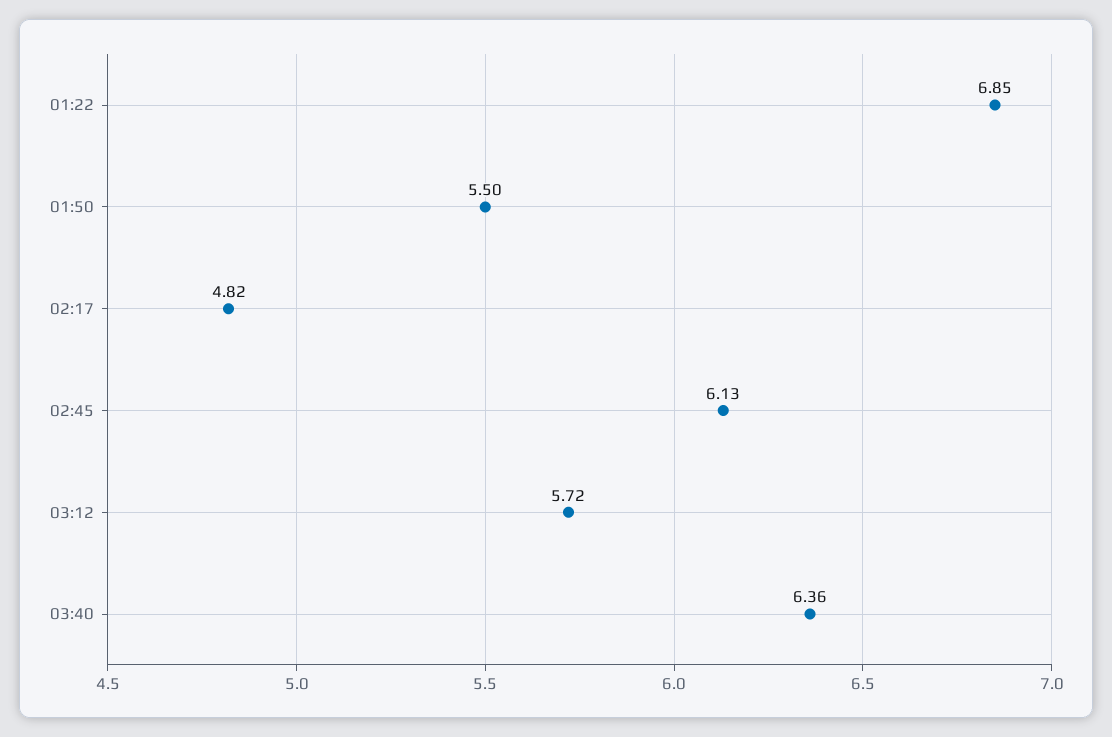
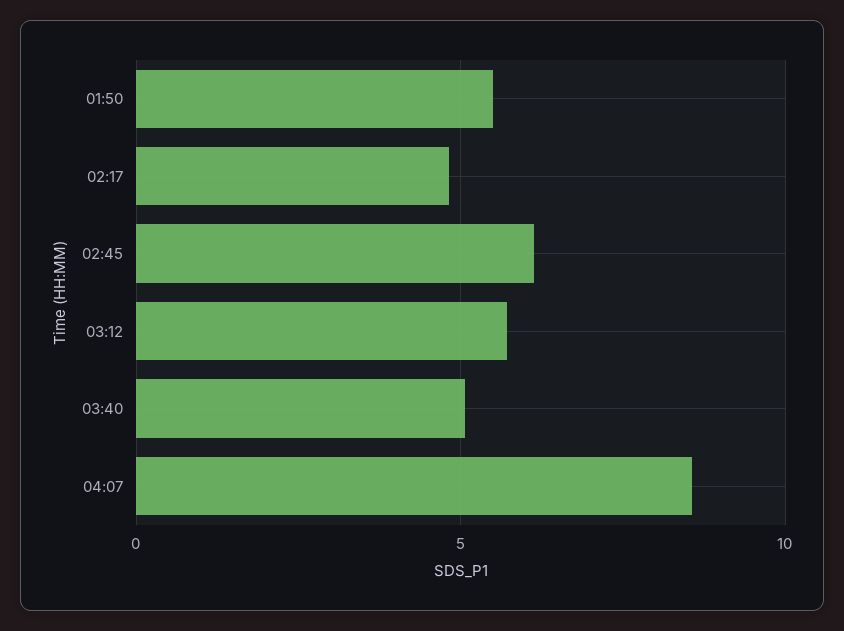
01:22: 6.85 -> none
03:40: 6.36 -> 5
04:07: none -> 8.5

